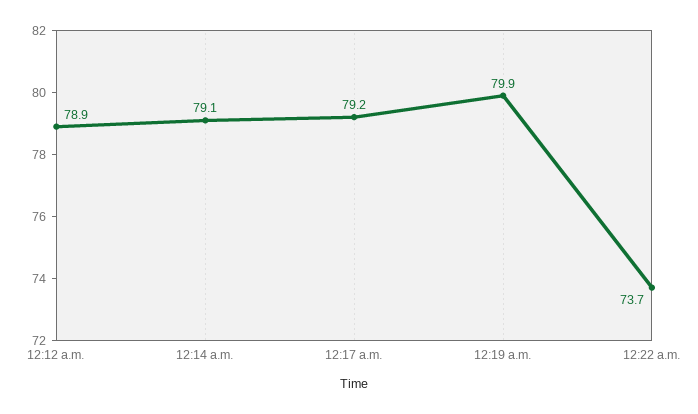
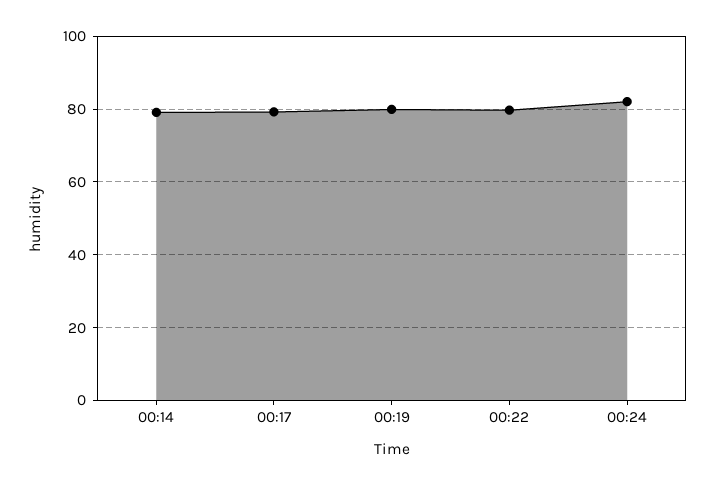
12:12 a.m.: 78.9 -> none
12:22 a.m.: 73.7 -> 80
00:24: none -> 82

